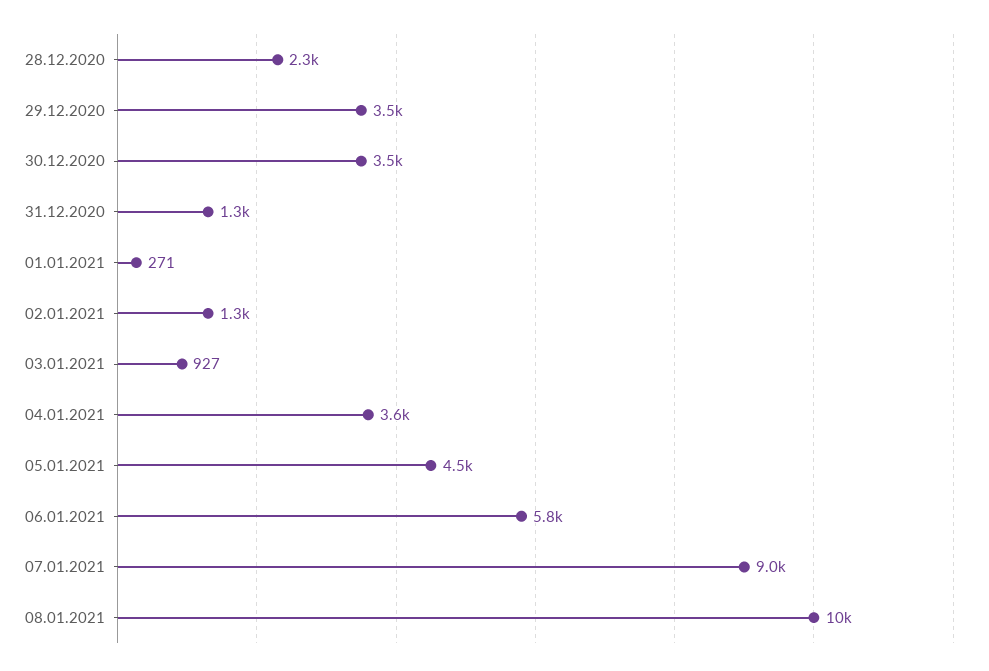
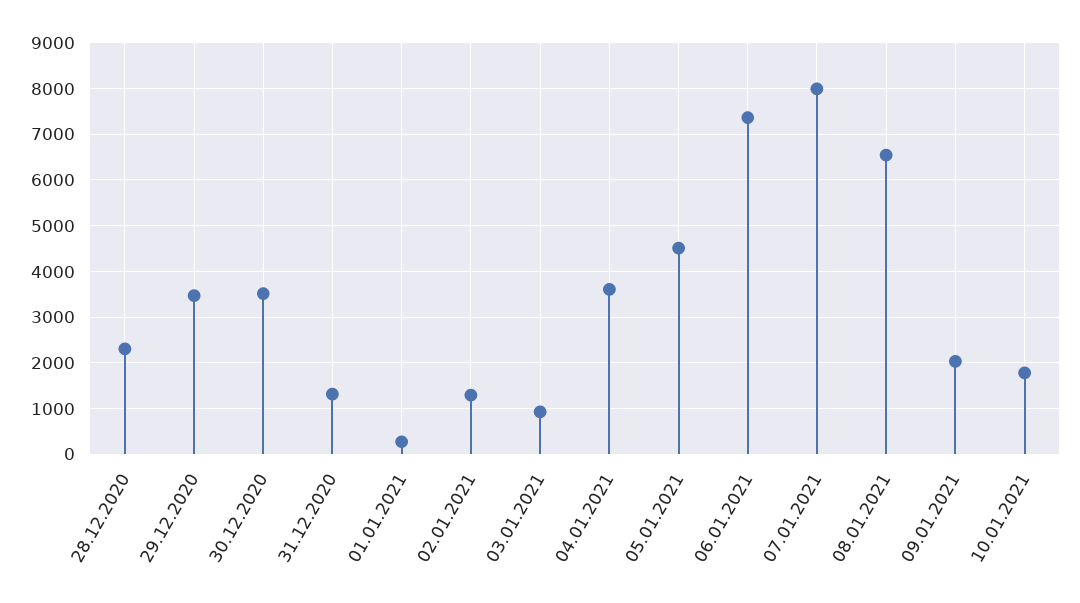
06.01.2021: 5800 -> 7400
07.01.2021: 9000 -> 8000
08.01.2021: 10000 -> 6600
09.01.2021: none -> 2000
10.01.2021: none -> 1800

